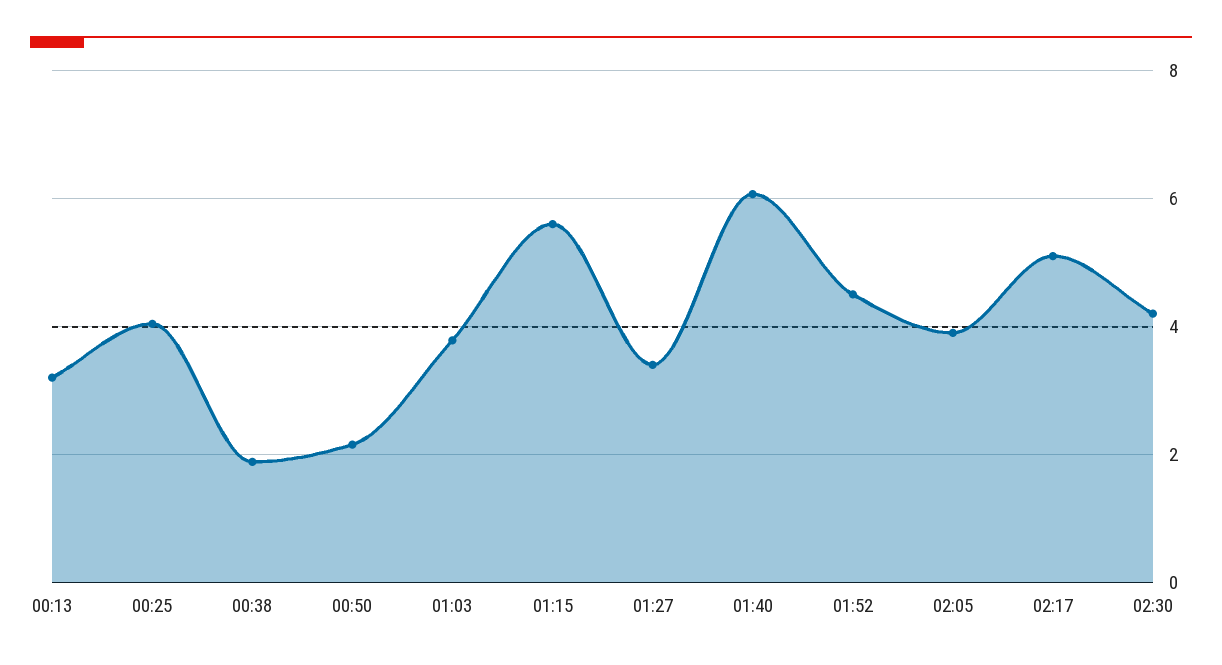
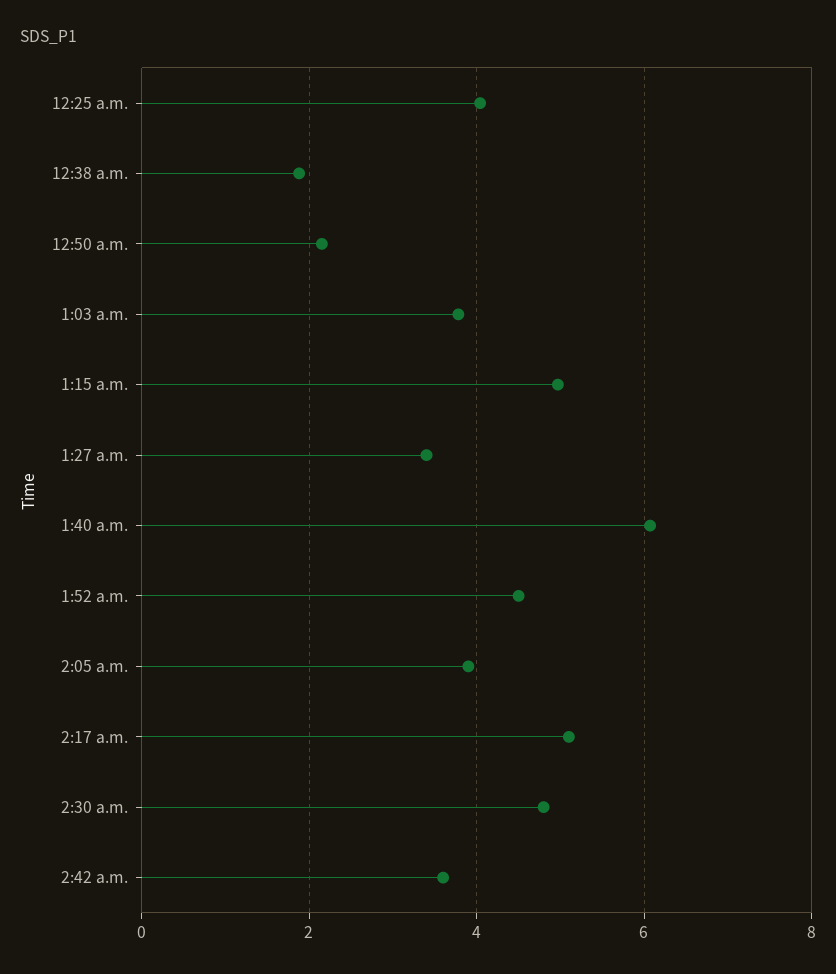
00:13: 3.2 -> none
01:15: 5.6 -> 5
02:30: 4.2 -> 4.8
2:42 a.m.: none -> 3.6

